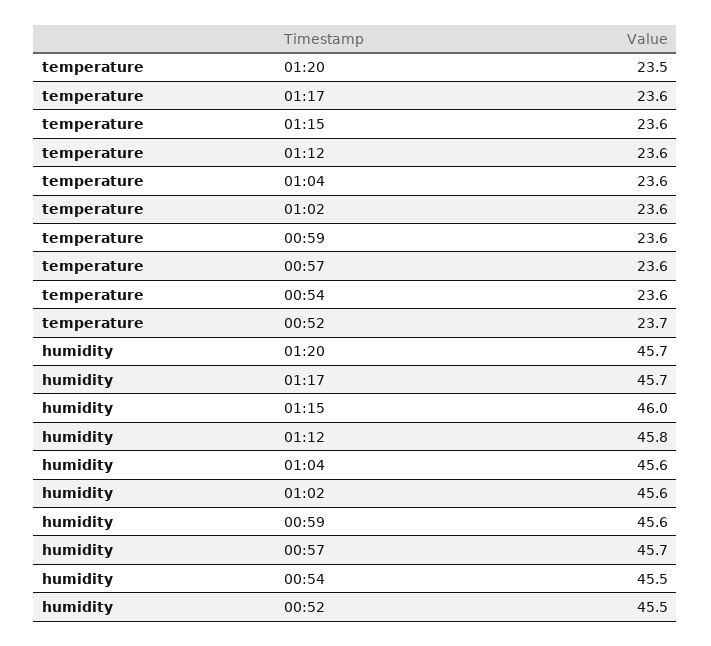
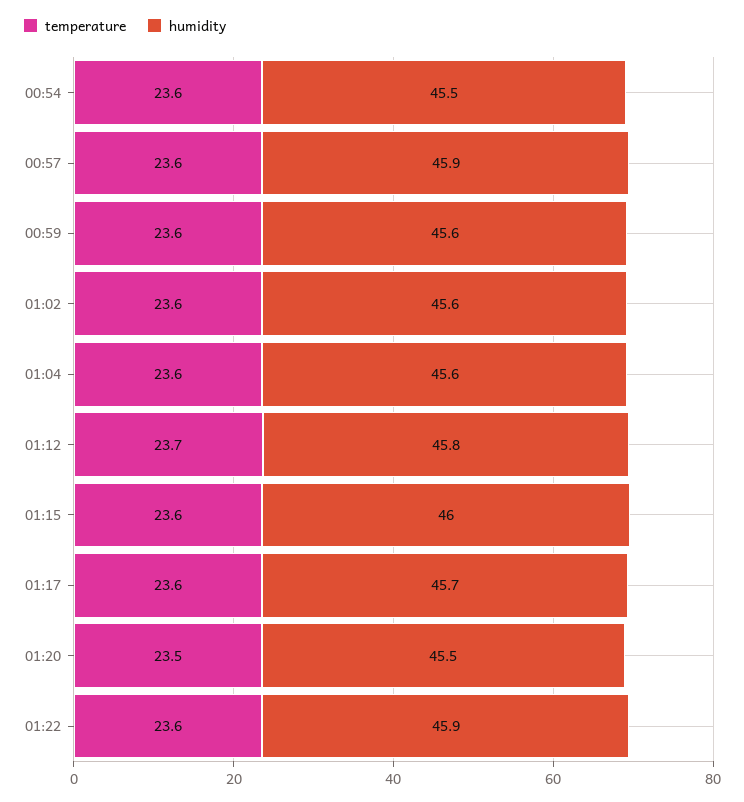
temperature, 01:12: 23.6 -> 23.7
temperature, 00:52: 23.7 -> none
humidity, 01:20: 45.7 -> 45.5
humidity, 00:57: 45.7 -> 45.9
humidity, 00:52: 45.5 -> none
temperature, 01:22: none -> 23.6
humidity, 01:22: none -> 45.9

